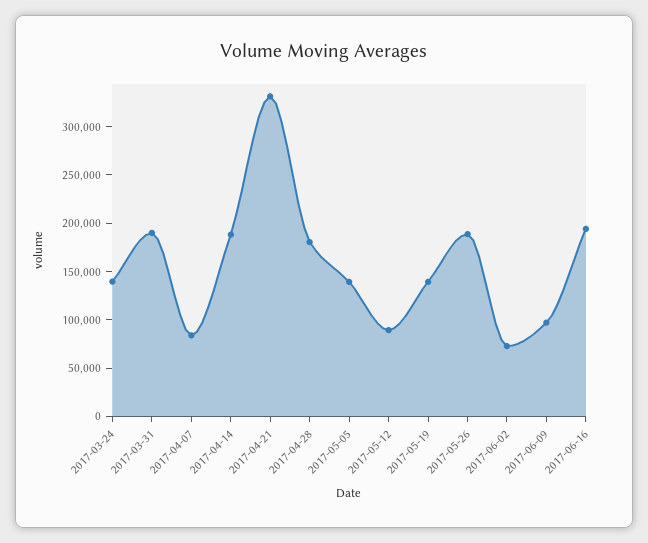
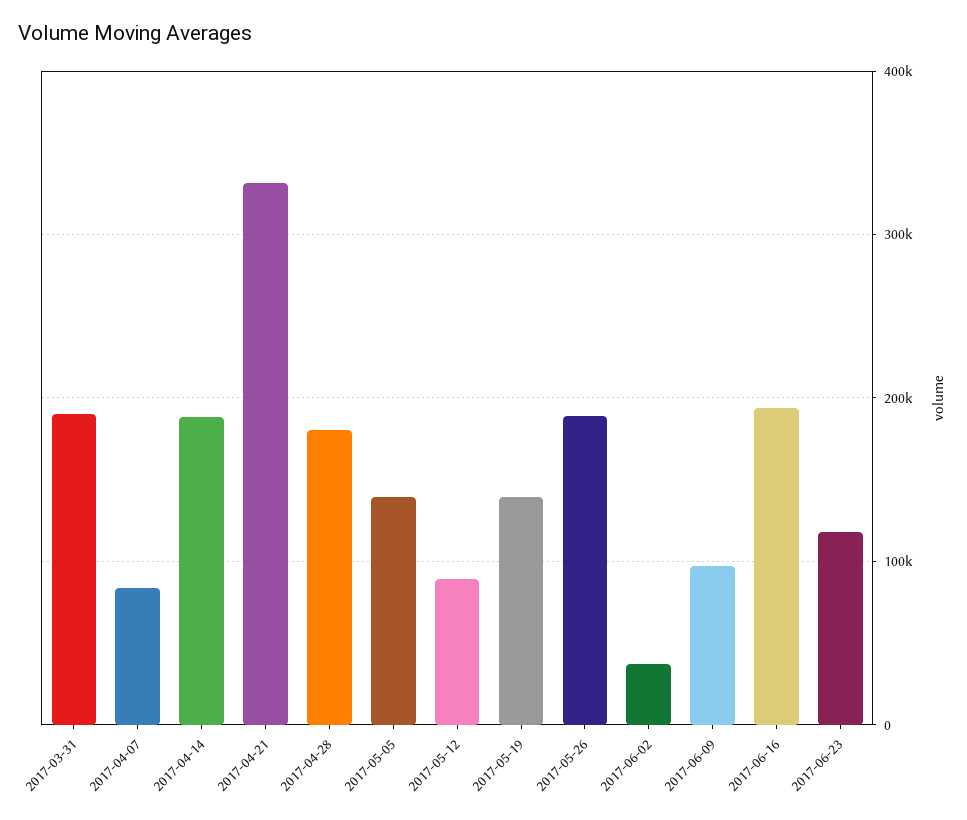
2017-03-24: 140000 -> none
2017-06-02: 70000 -> 40000
2017-06-23: none -> 120000

